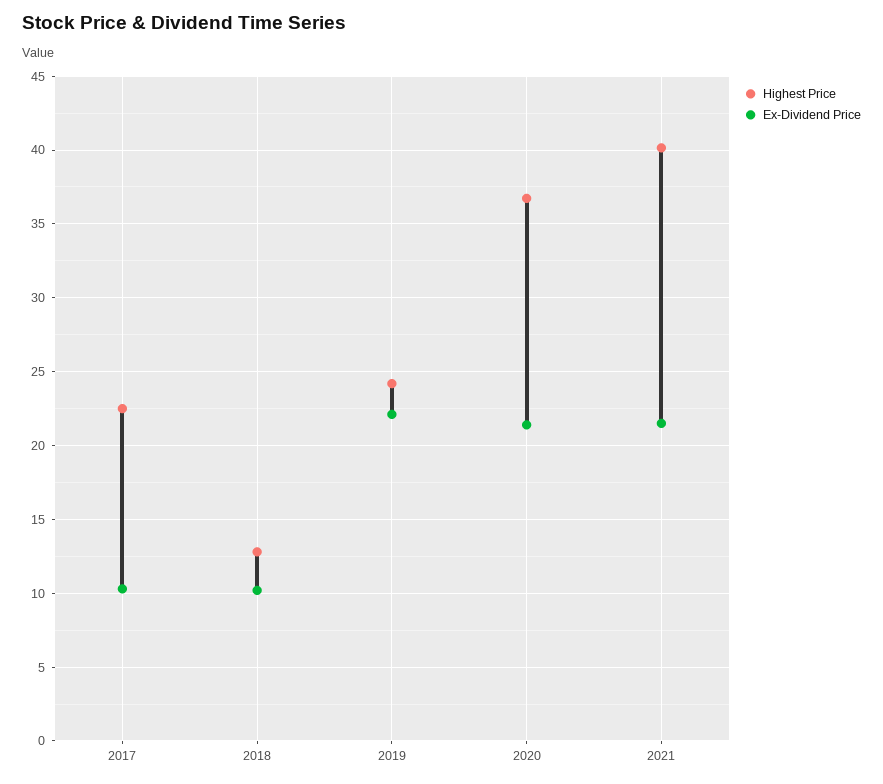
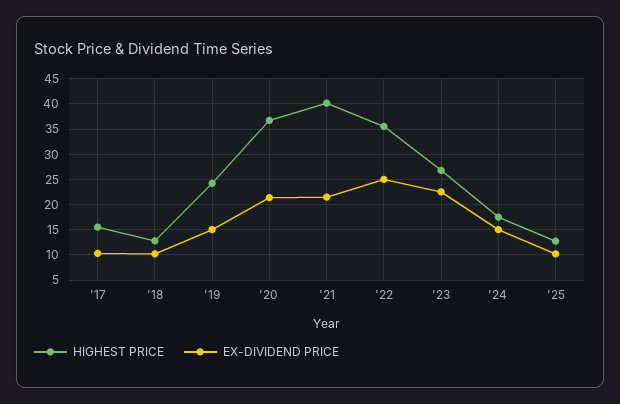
Highest Price, 2017: 22.5 -> 15
Ex-Dividend Price, 2019: 22 -> 15
Highest Price, '22: none -> 35
Ex-Dividend Price, '22: none -> 25
Highest Price, '23: none -> 27.5
Ex-Dividend Price, '23: none -> 22.5
Highest Price, '24: none -> 17.5
Ex-Dividend Price, '24: none -> 15
Highest Price, '25: none -> 12.5
Ex-Dividend Price, '25: none -> 10

